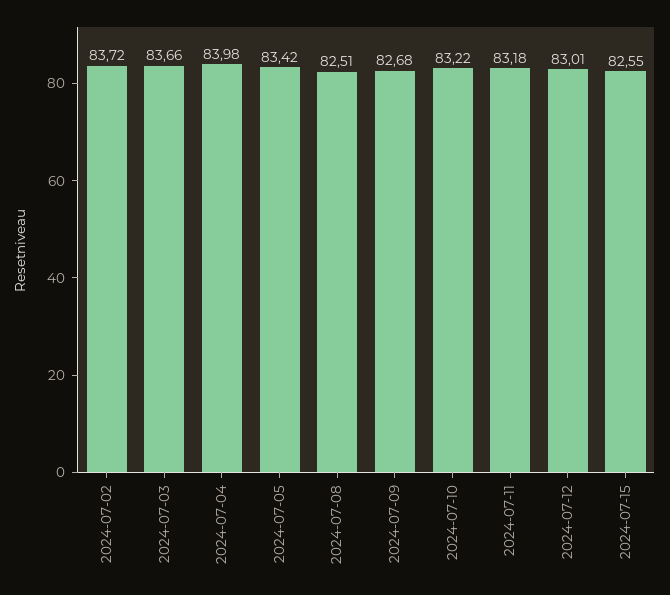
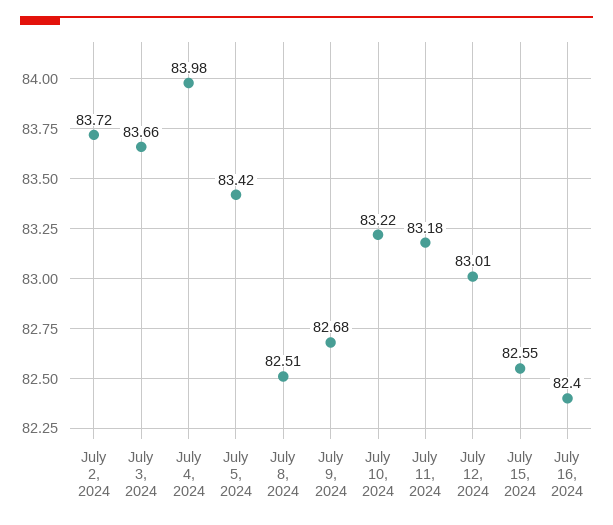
July 16, 2024: none -> 82.4

